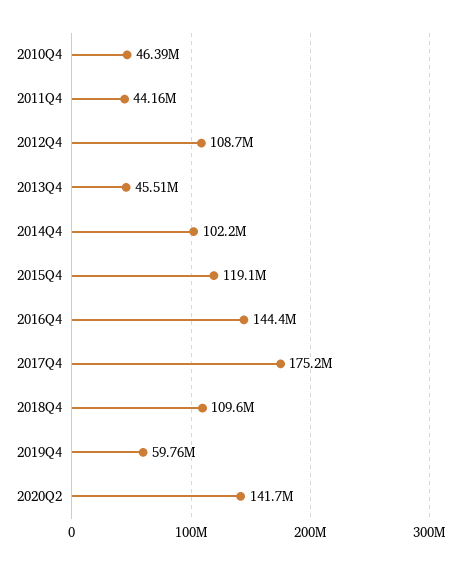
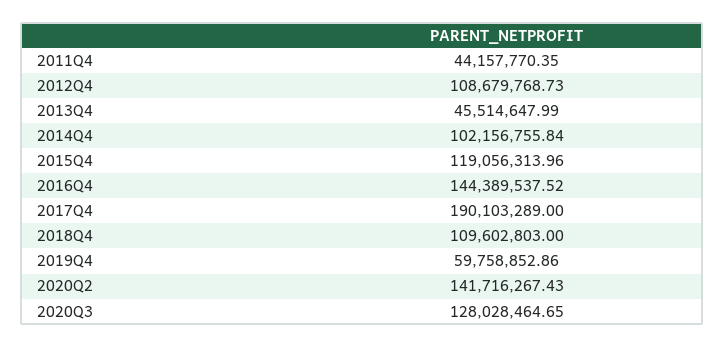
2010Q4: 46390000 -> none
2017Q4: 175200000 -> 190103289
2020Q3: none -> 128028464.65

